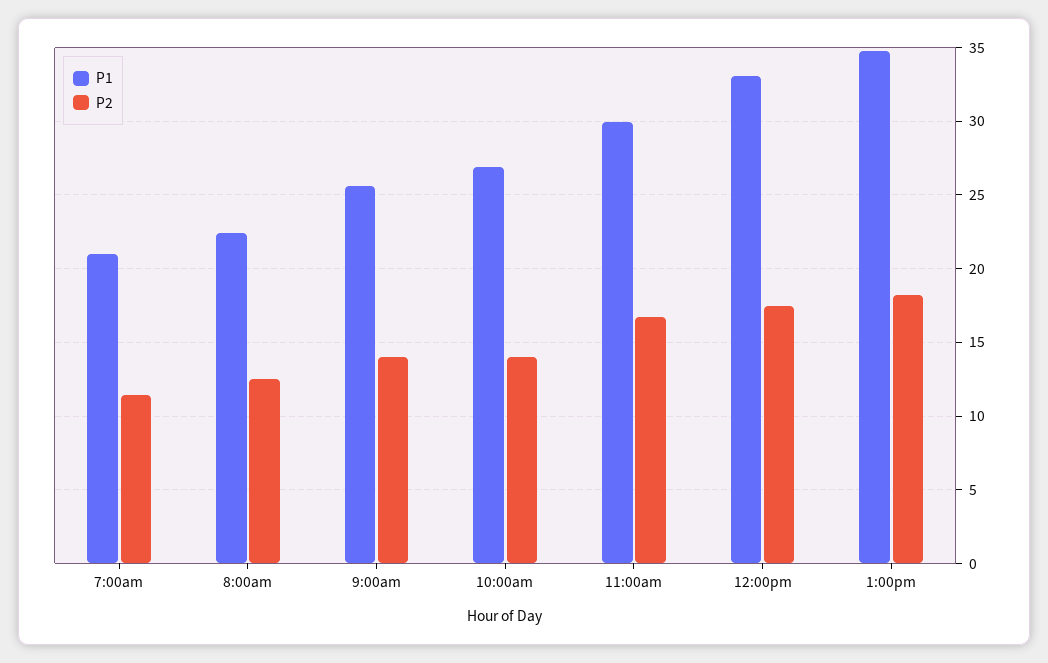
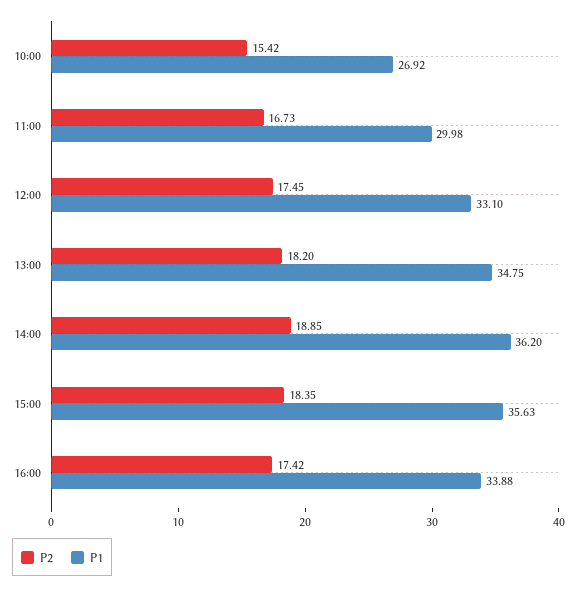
P1, 7:00am: 21 -> none
P2, 7:00am: 11.5 -> none
P1, 8:00am: 22.5 -> none
P2, 8:00am: 12.5 -> none
P1, 9:00am: 25.5 -> none
P2, 9:00am: 14 -> none
P2, 10:00am: 14 -> 15.42
P2, 14:00: none -> 18.85
P1, 14:00: none -> 36.2
P2, 15:00: none -> 18.35
P1, 15:00: none -> 35.63
P2, 16:00: none -> 17.42
P1, 16:00: none -> 33.88

